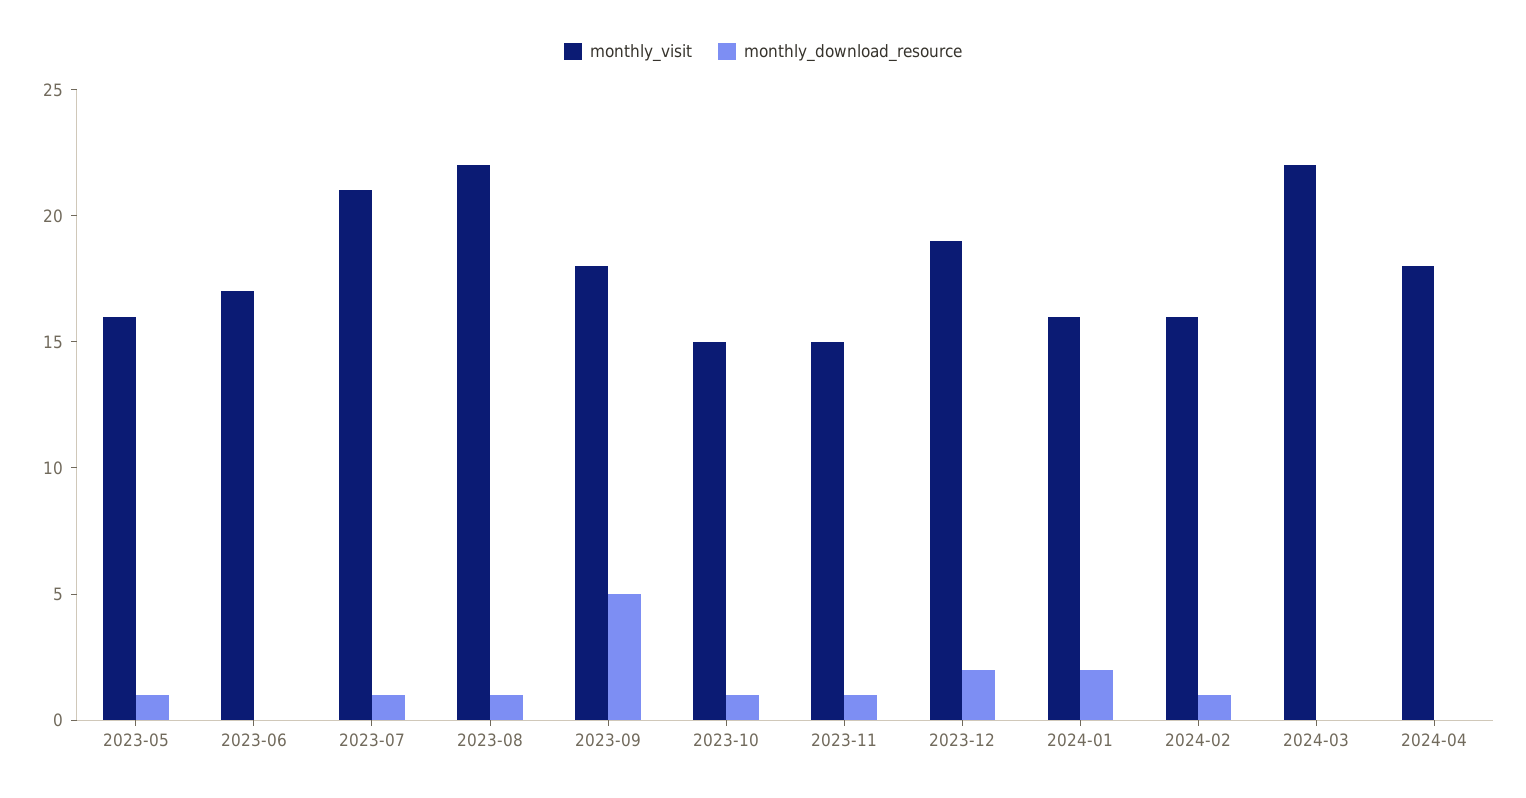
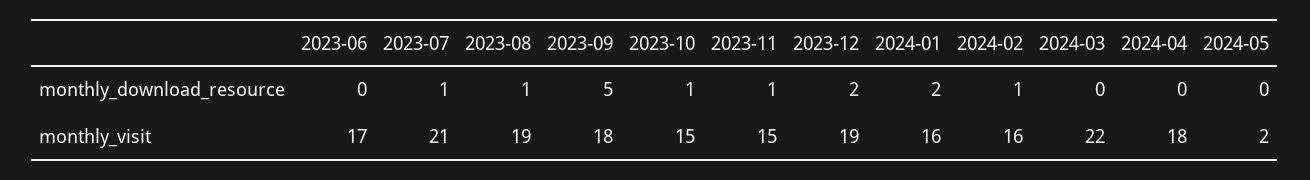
monthly_visit, 2023-05: 16 -> none
monthly_download_resource, 2023-05: 1 -> none
monthly_visit, 2023-08: 22 -> 19
monthly_download_resource, 2024-05: none -> 0
monthly_visit, 2024-05: none -> 2

